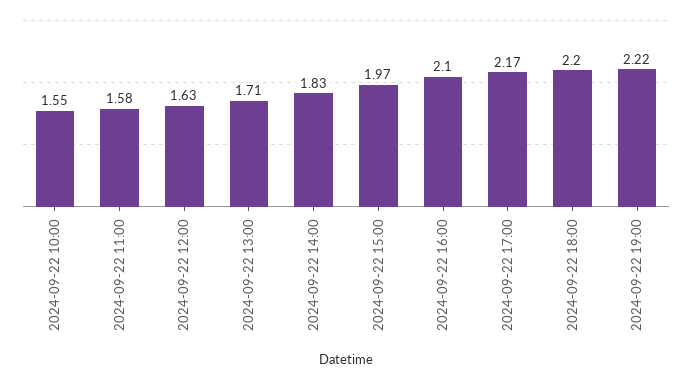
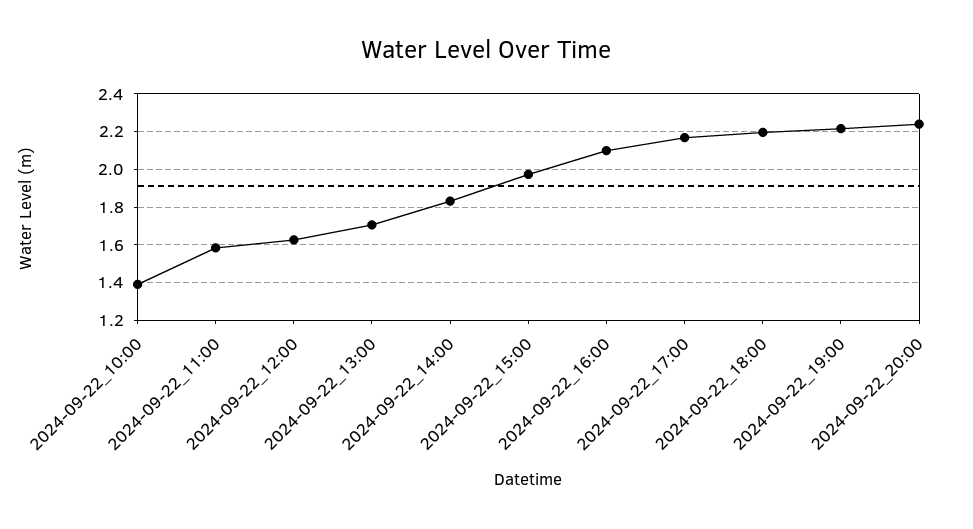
2024-09-22 10:00: 1.55 -> 1.4
2024-09-22_20:00: none -> 2.25

